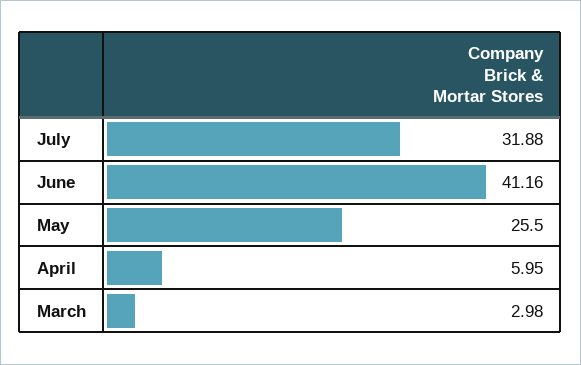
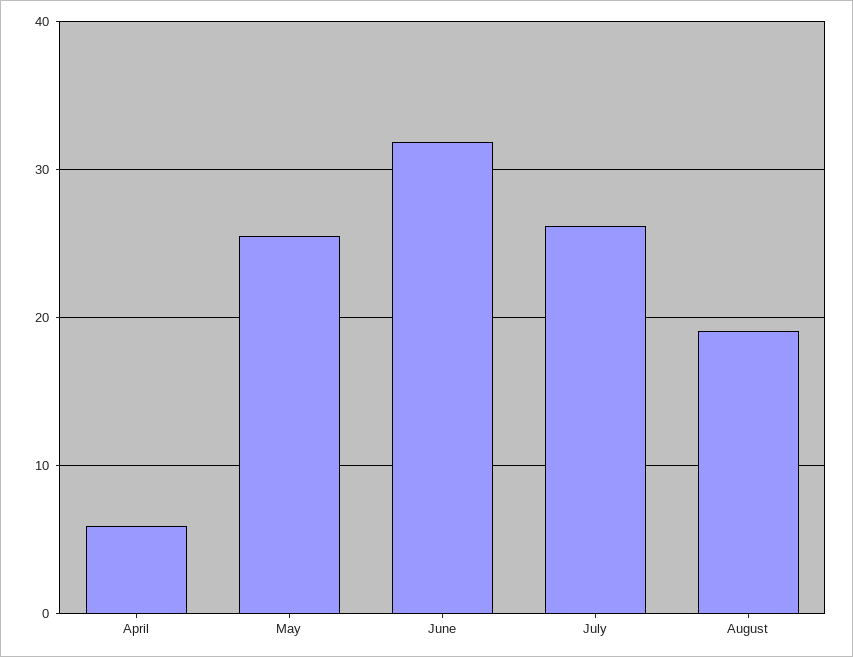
July: 31.88 -> 26
June: 41.16 -> 32
March: 2.98 -> none
August: none -> 19

